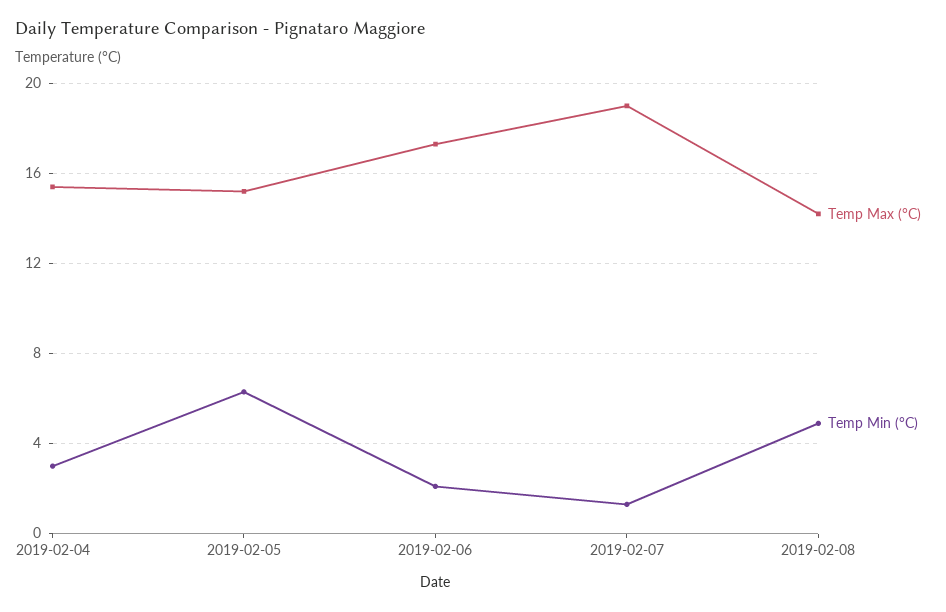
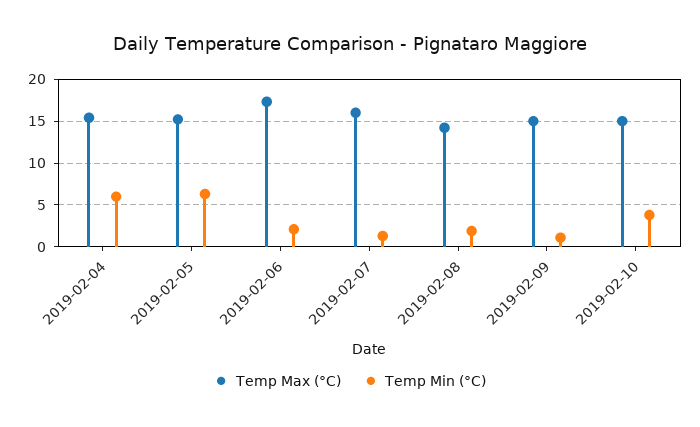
Temp Min (°C), 2019-02-04: 3 -> 6
Temp Max (°C), 2019-02-07: 19 -> 16
Temp Min (°C), 2019-02-08: 5 -> 2
Temp Max (°C), 2019-02-09: none -> 15
Temp Min (°C), 2019-02-09: none -> 1
Temp Max (°C), 2019-02-10: none -> 15
Temp Min (°C), 2019-02-10: none -> 4

